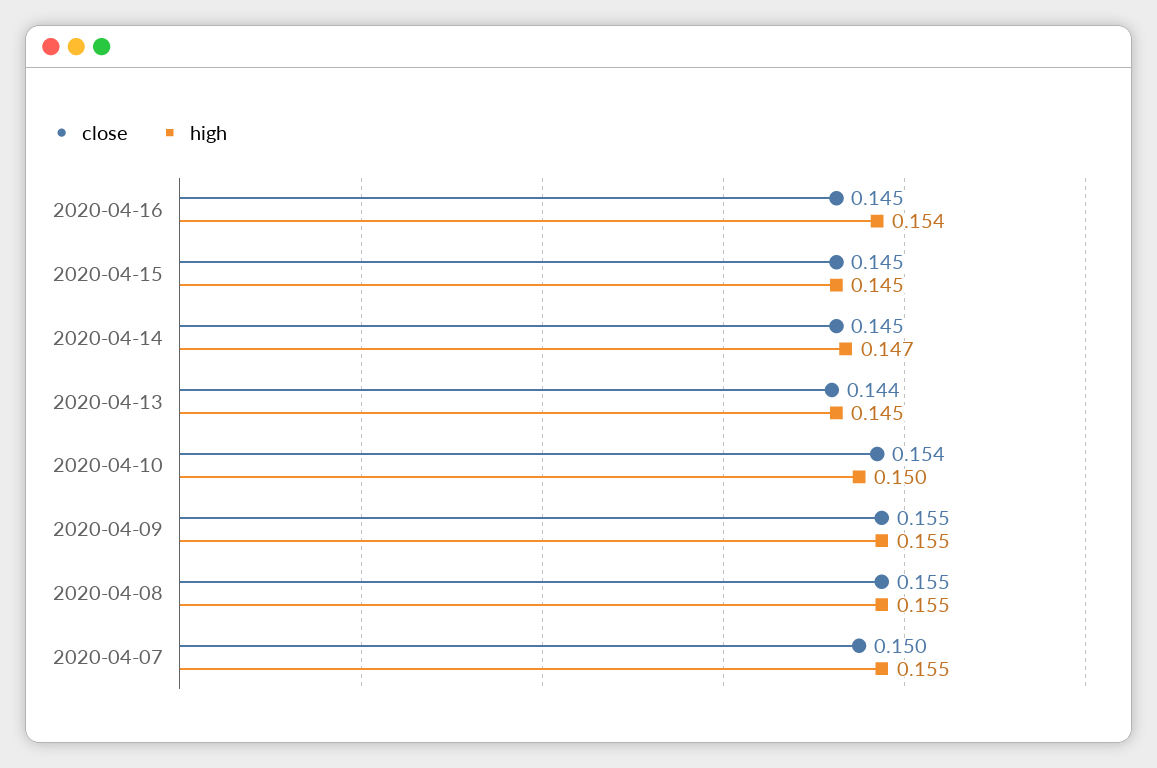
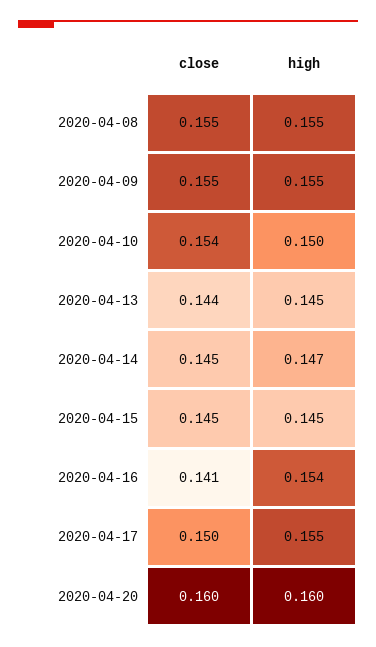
close, 2020-04-16: 0.145 -> 0.141
close, 2020-04-07: 0.15 -> none
high, 2020-04-07: 0.155 -> none
close, 2020-04-17: none -> 0.15
high, 2020-04-17: none -> 0.155
close, 2020-04-20: none -> 0.16
high, 2020-04-20: none -> 0.16

